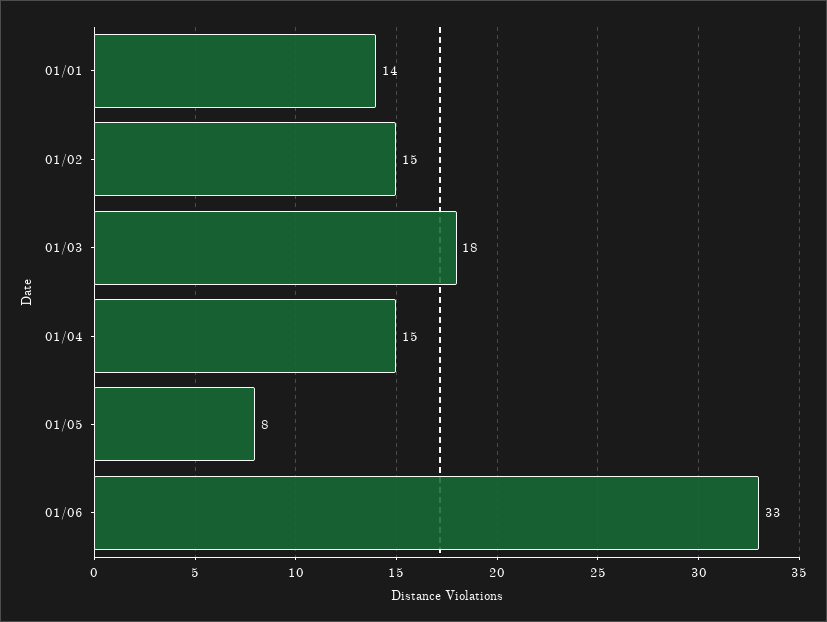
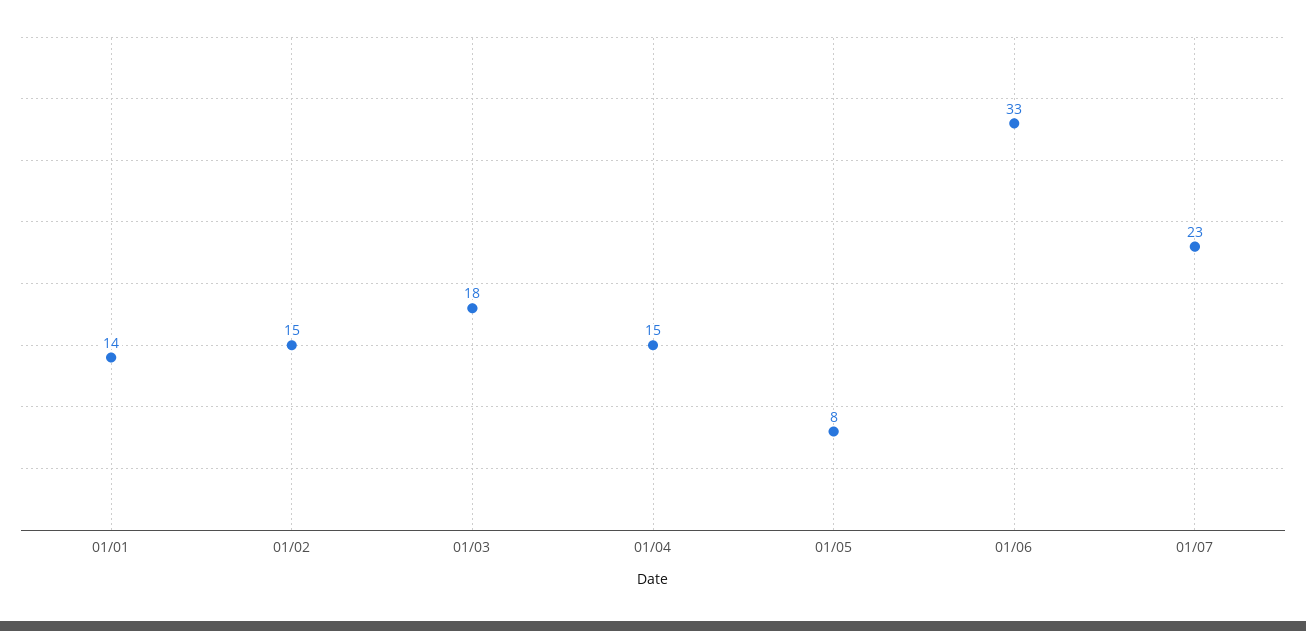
01/07: none -> 23

